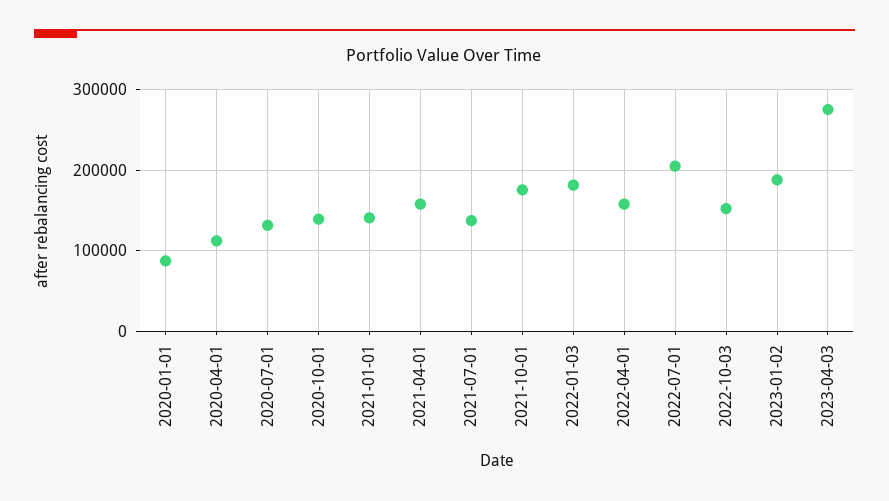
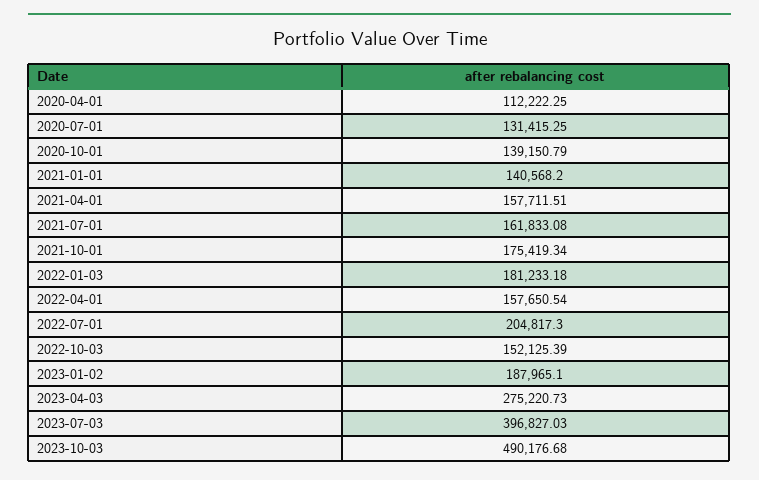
2020-01-01: 90000 -> none
2021-07-01: 140000 -> 161833.08
2023-07-03: none -> 396827.03
2023-10-03: none -> 490176.68

